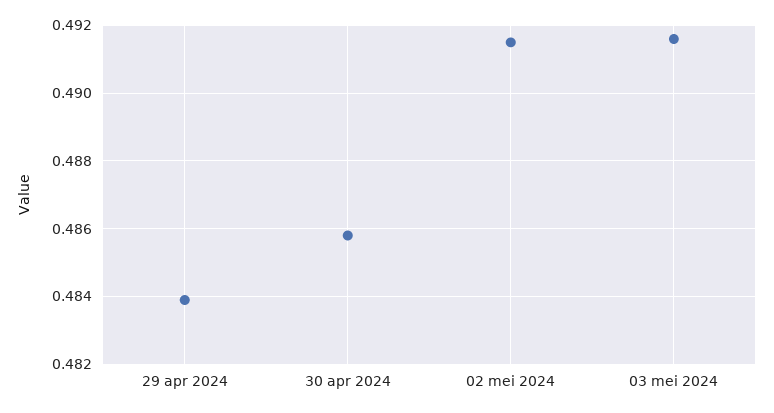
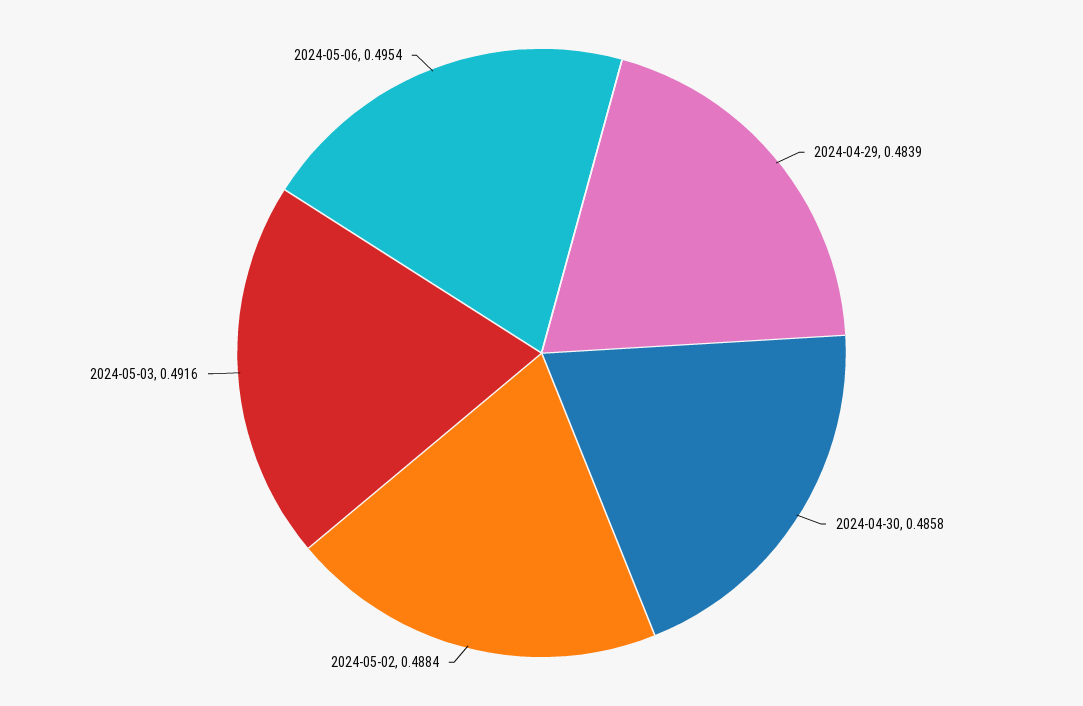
02 mei 2024: 0.4915 -> 0.4884
2024-05-06: none -> 0.4954

